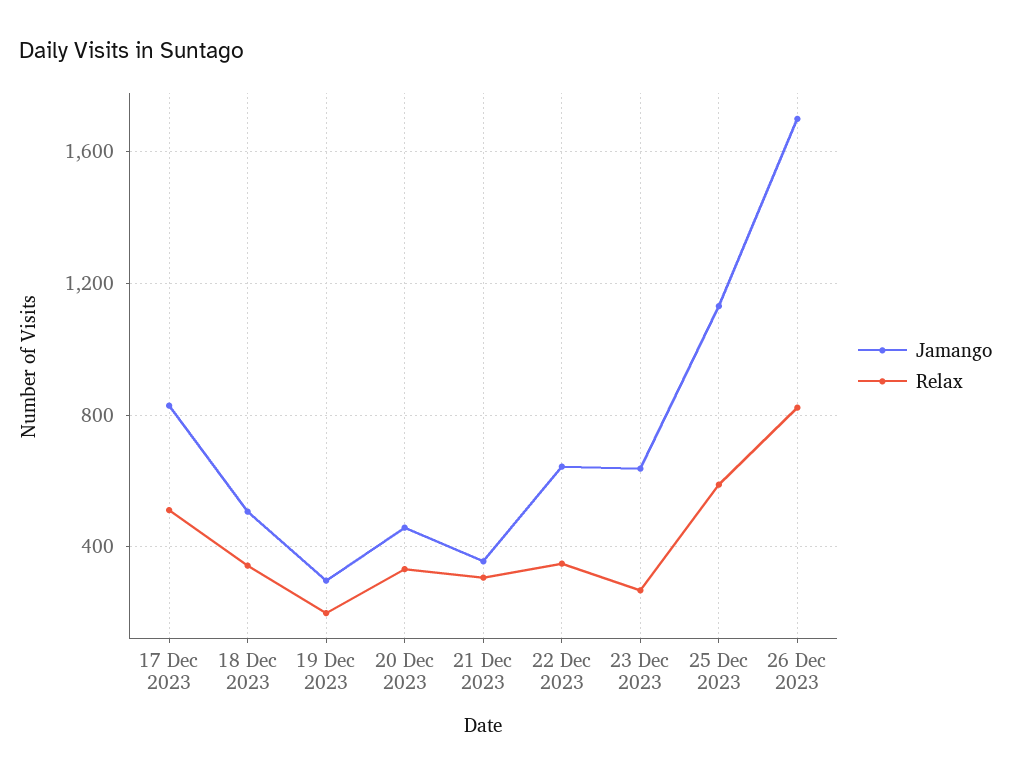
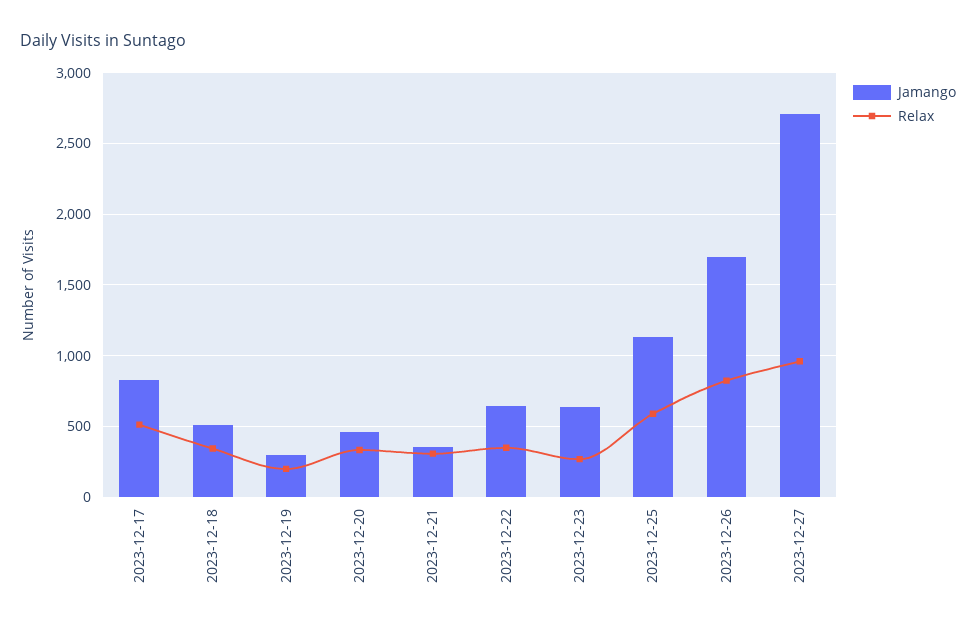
Jamango, 2023-12-27: none -> 2700
Relax, 2023-12-27: none -> 950

